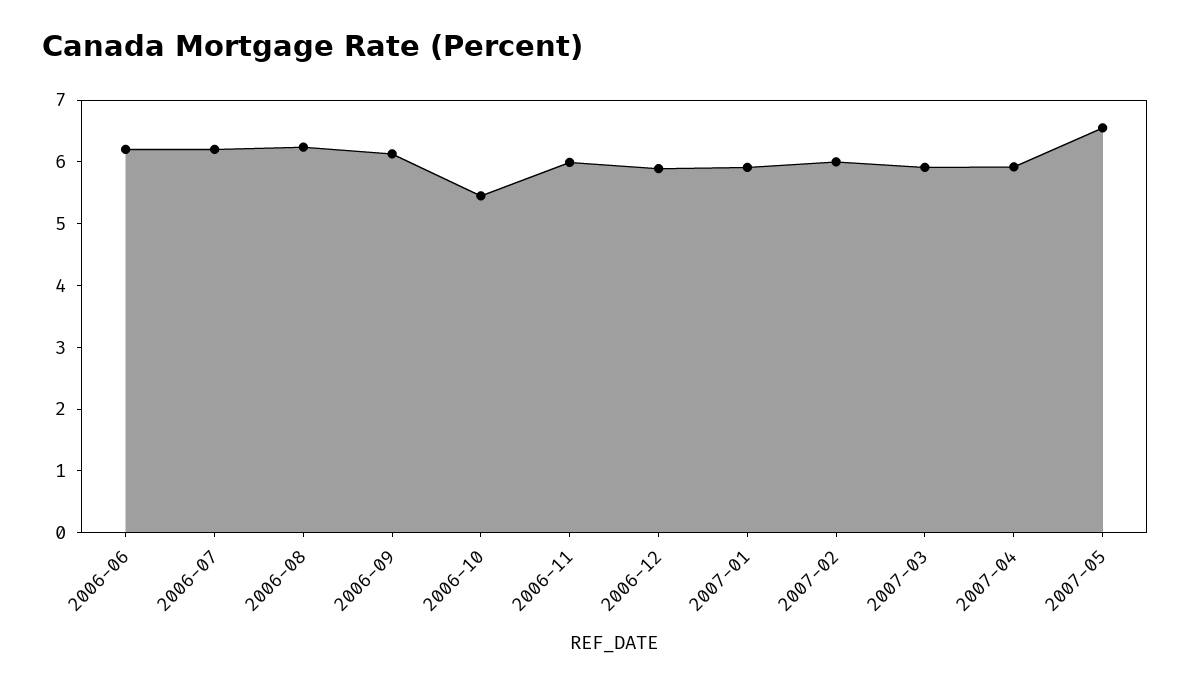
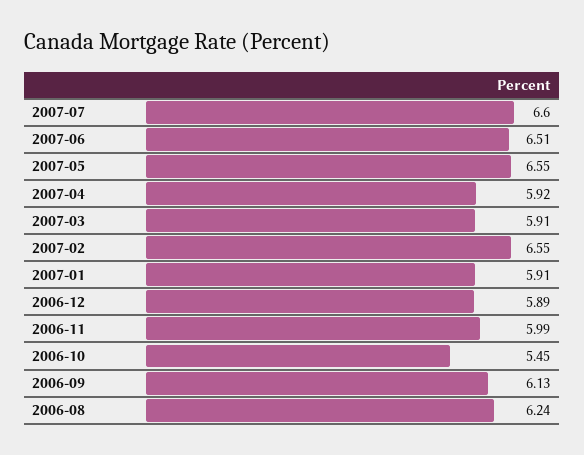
2006-06: 6.2 -> none
2006-07: 6.2 -> none
2007-02: 6 -> 6.55
2007-07: none -> 6.6
2007-06: none -> 6.51

